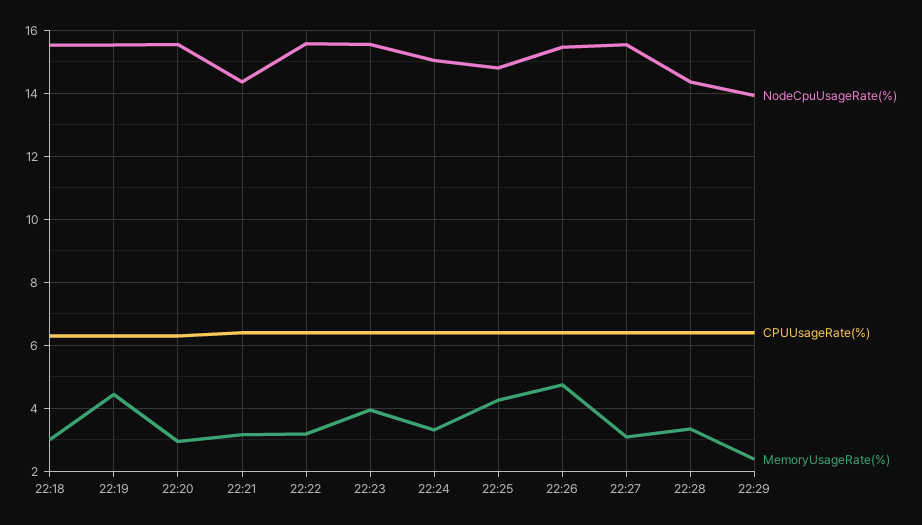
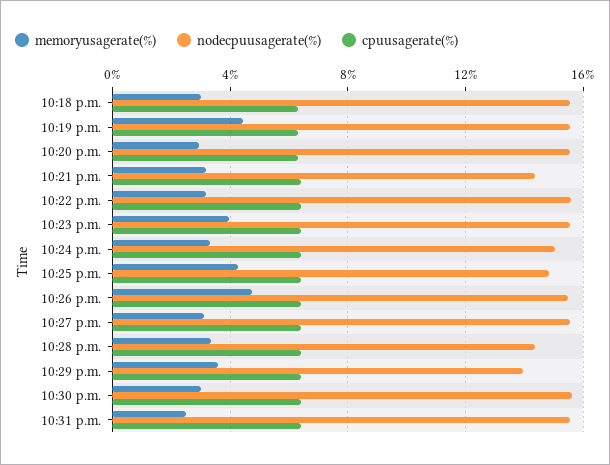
MemoryUsageRate(%), 22:29: 2.4 -> 3.5
MemoryUsageRate(%), 10:30 p.m.: none -> 3
NodeCpuUsageRate(%), 10:30 p.m.: none -> 15.5
CPUUsageRate(%), 10:30 p.m.: none -> 6.5
MemoryUsageRate(%), 10:31 p.m.: none -> 2.5
NodeCpuUsageRate(%), 10:31 p.m.: none -> 15.5
CPUUsageRate(%), 10:31 p.m.: none -> 6.5

